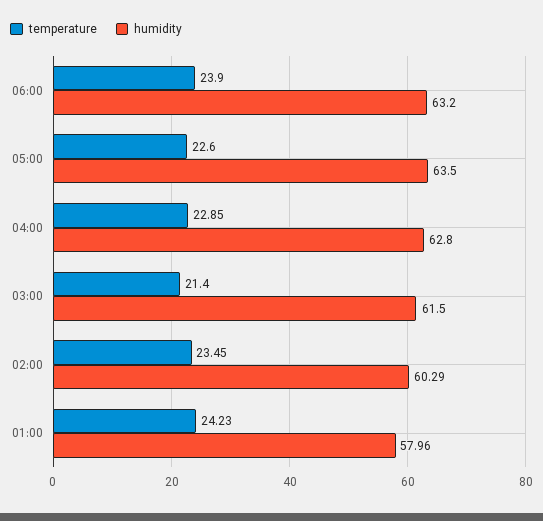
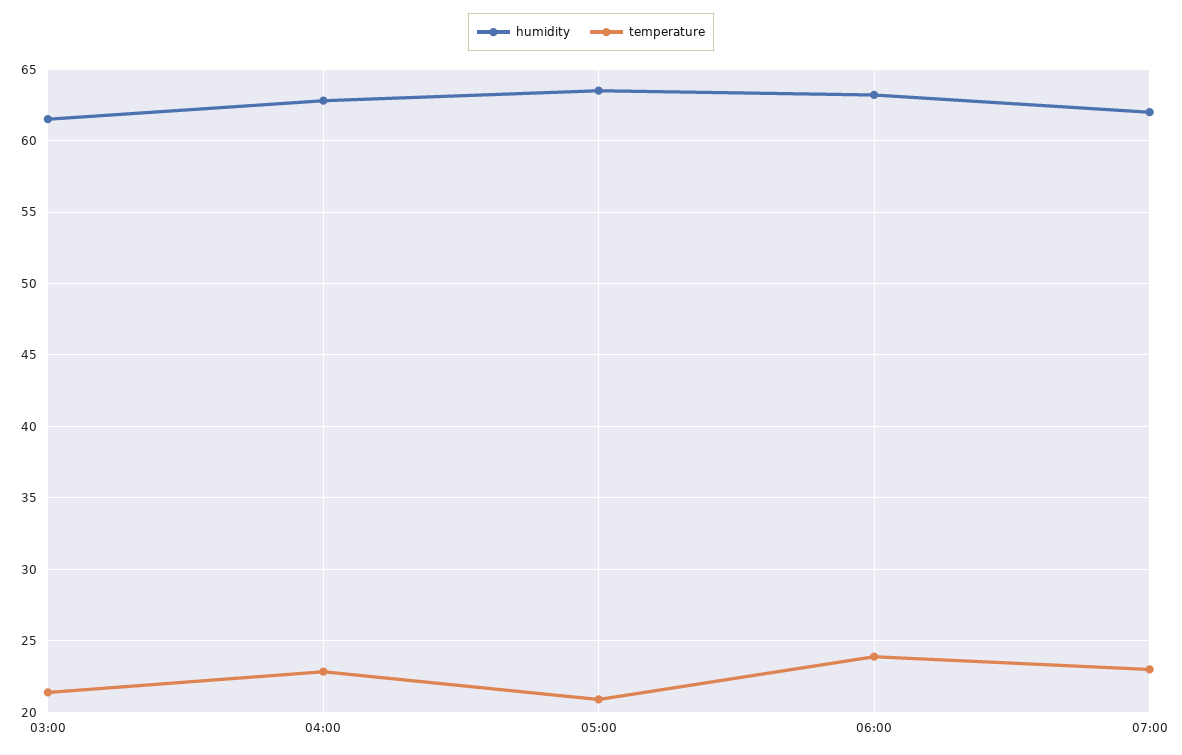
temperature, 05:00: 22.6 -> 21
temperature, 02:00: 23.45 -> none
humidity, 02:00: 60.29 -> none
temperature, 01:00: 24.23 -> none
humidity, 01:00: 57.96 -> none
humidity, 07:00: none -> 62
temperature, 07:00: none -> 23

